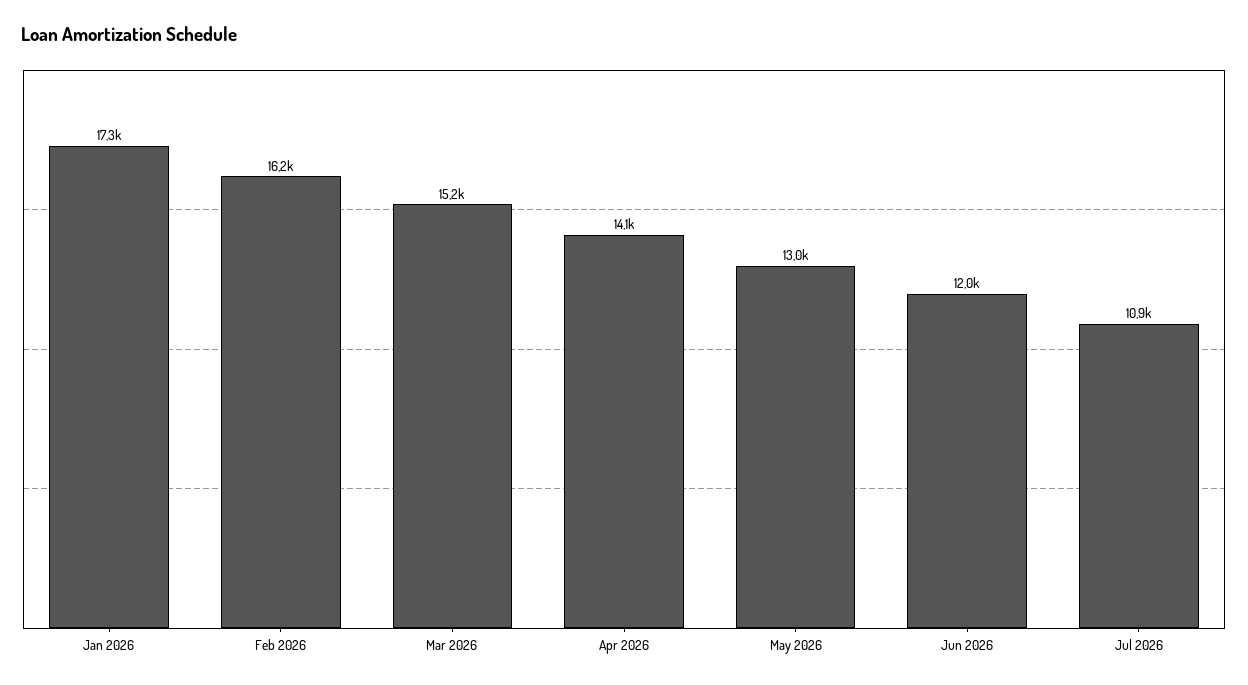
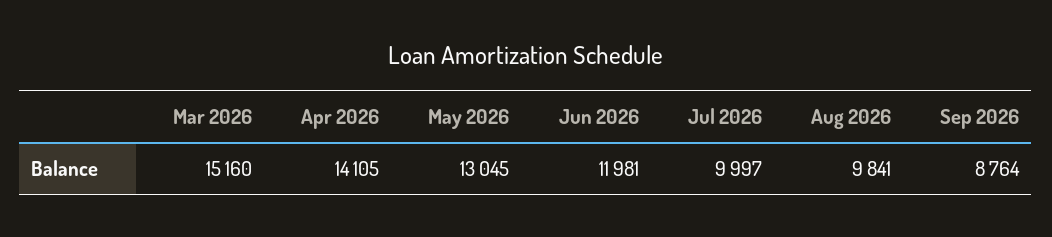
Jan 2026: 17300 -> none
Feb 2026: 16200 -> none
Jul 2026: 10900 -> 9997
Aug 2026: none -> 9841
Sep 2026: none -> 8764

